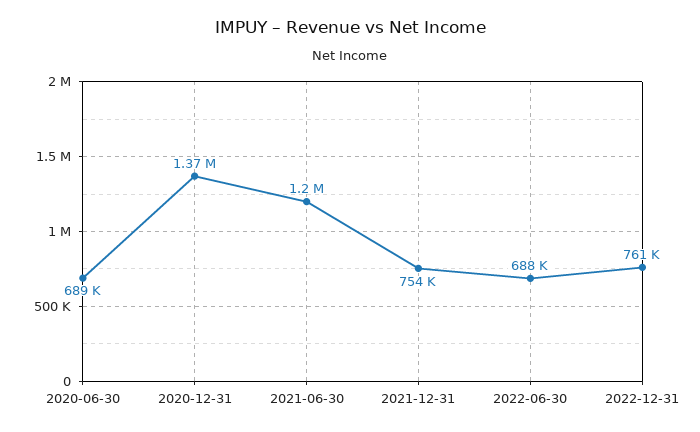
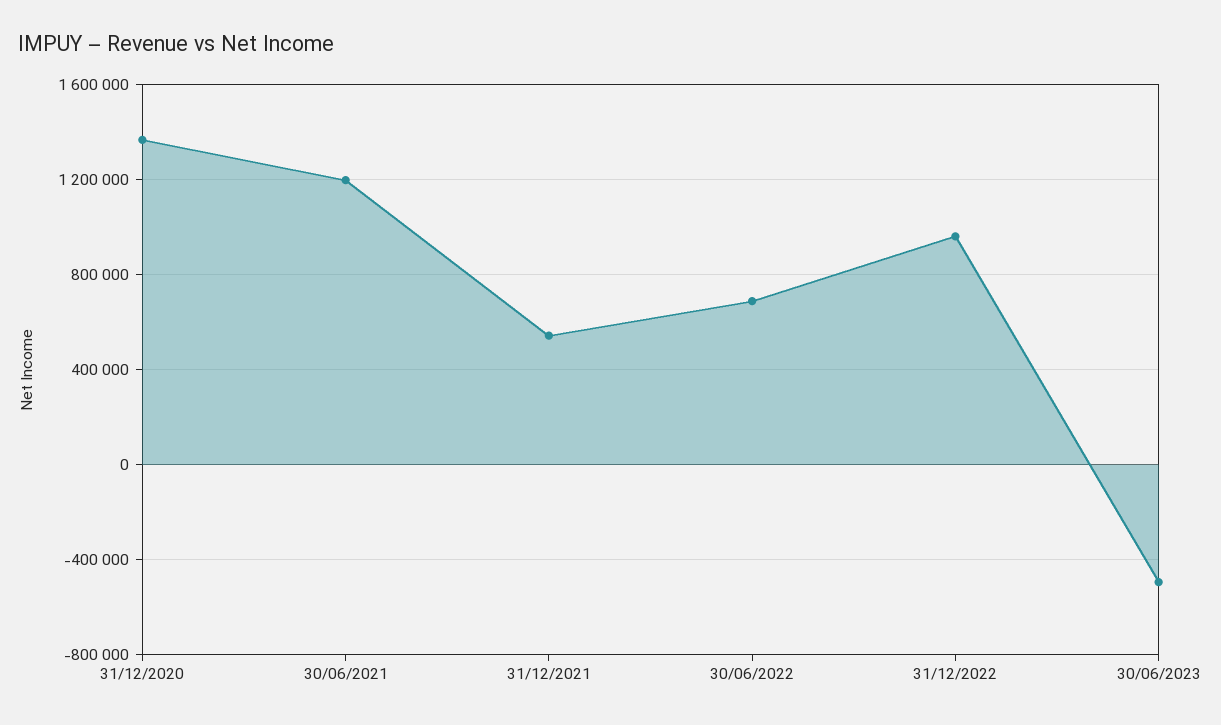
2020-06-30: 689000 -> none
2021-12-31: 754000 -> 550000
2022-12-31: 761000 -> 950000
30/06/2023: none -> -500000

